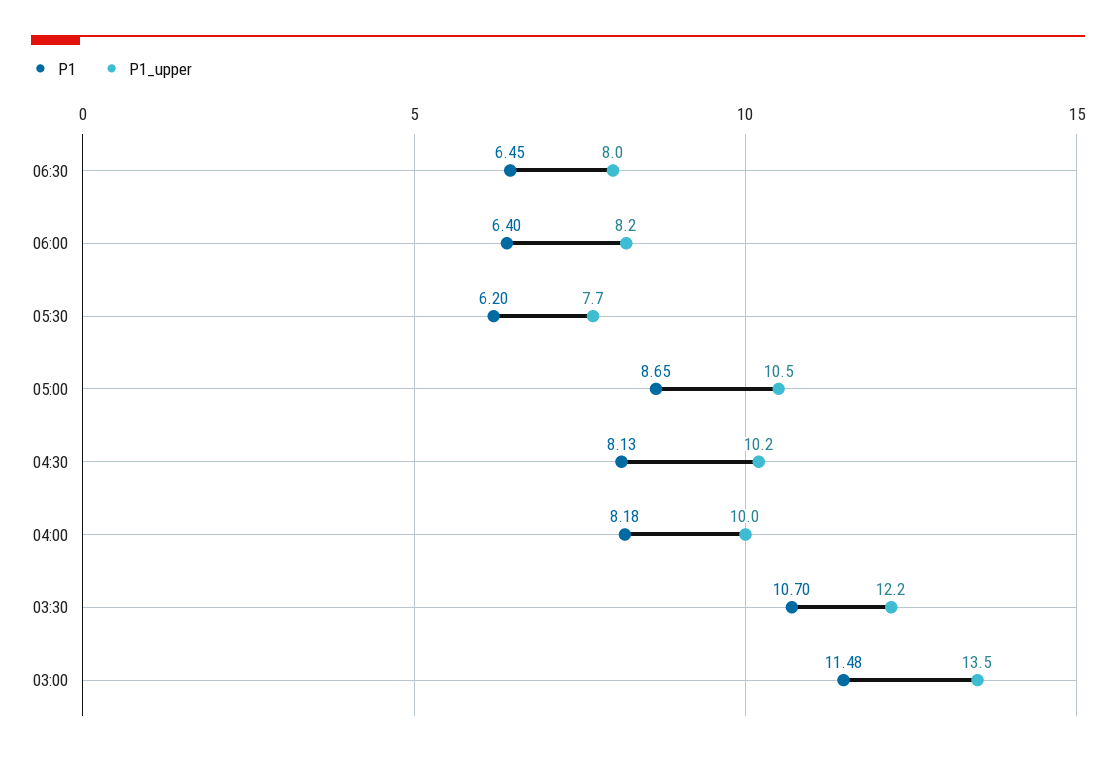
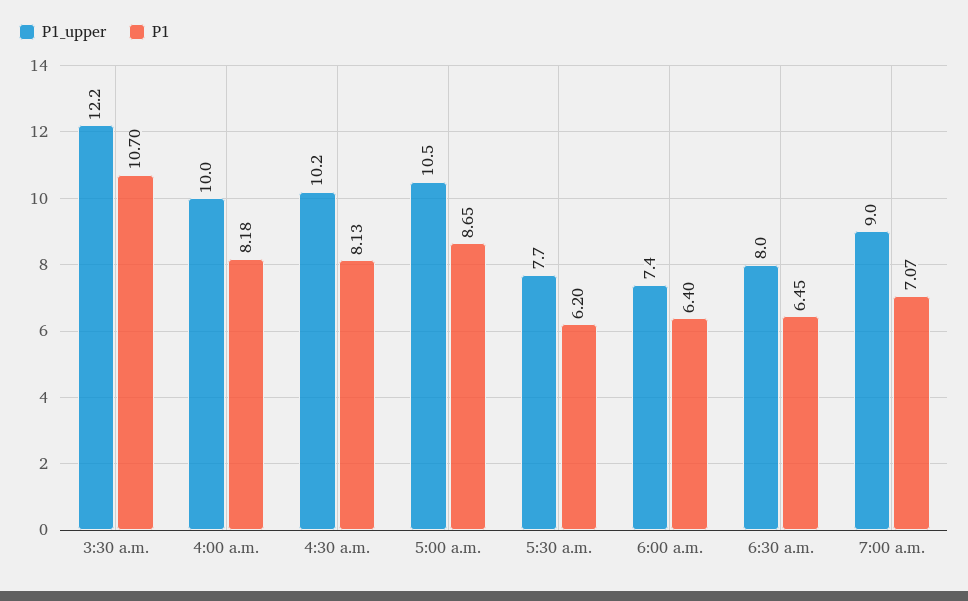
P1_upper, 06:00: 8.2 -> 7.4
P1, 03:00: 11.48 -> none
P1_upper, 03:00: 13.5 -> none
P1_upper, 7:00 a.m.: none -> 9
P1, 7:00 a.m.: none -> 7.07

